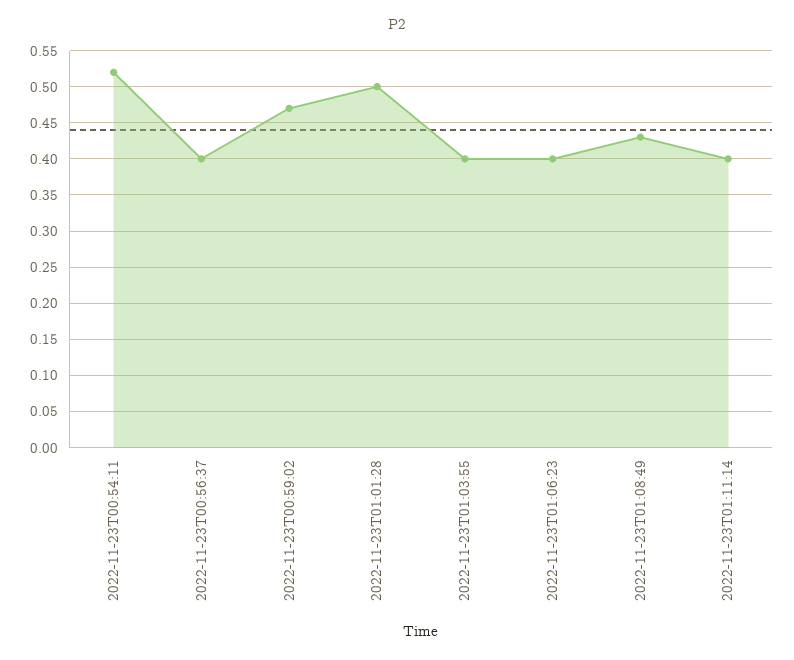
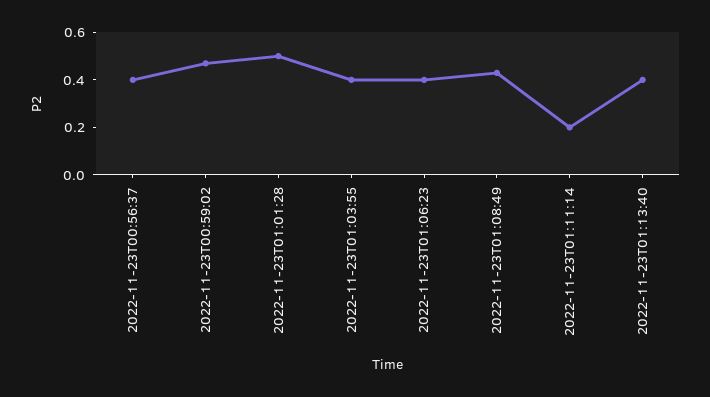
2022-11-23T00:54:11: 0.52 -> none
2022-11-23T01:11:14: 0.4 -> 0.2
2022-11-23T01:13:40: none -> 0.4

